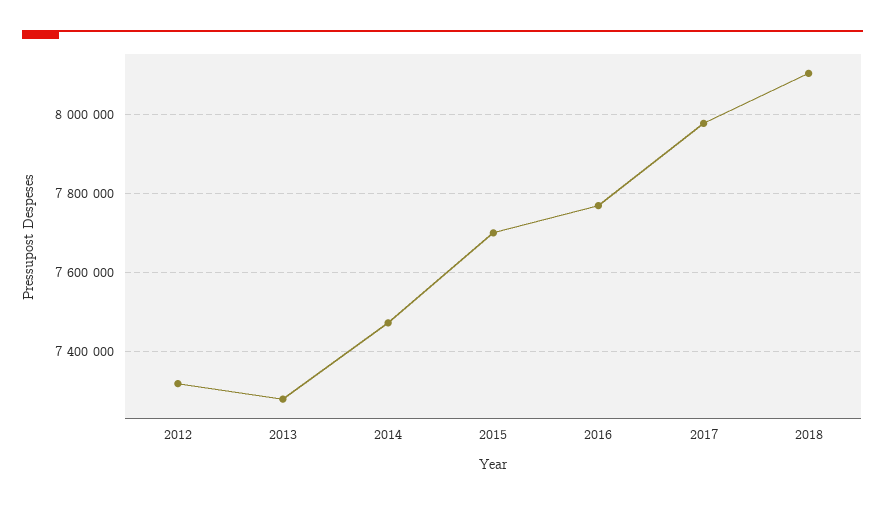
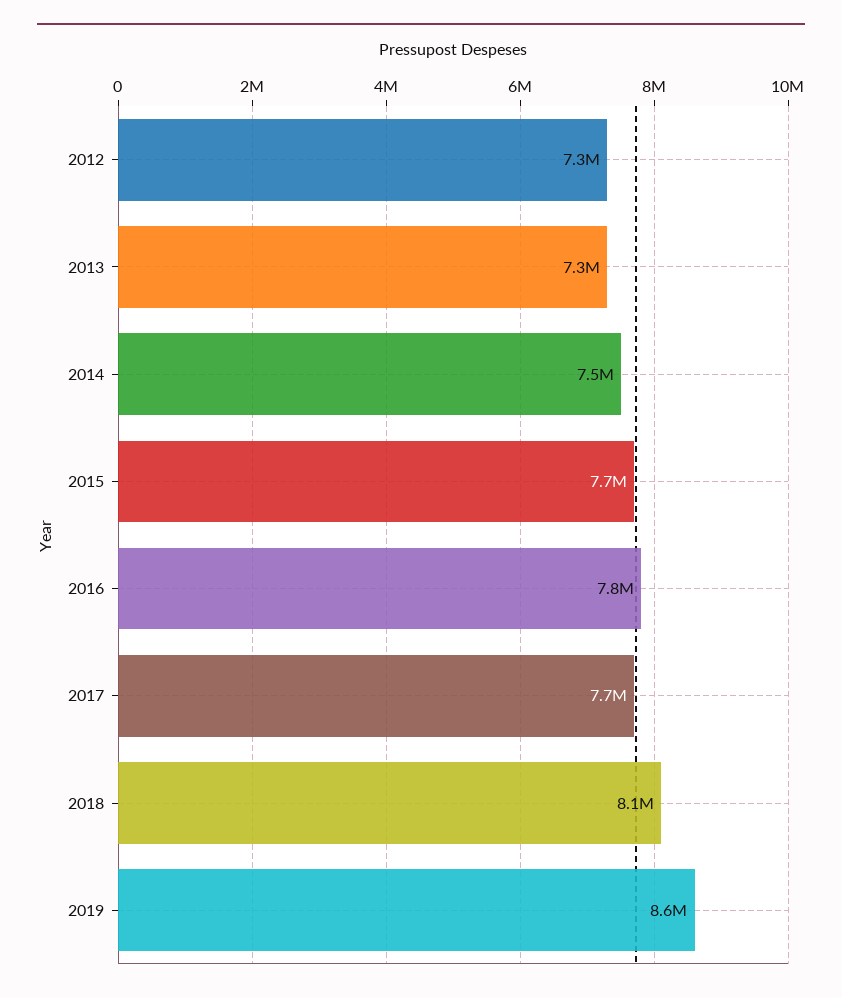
2017: 7980000 -> 7700000
2019: none -> 8600000

